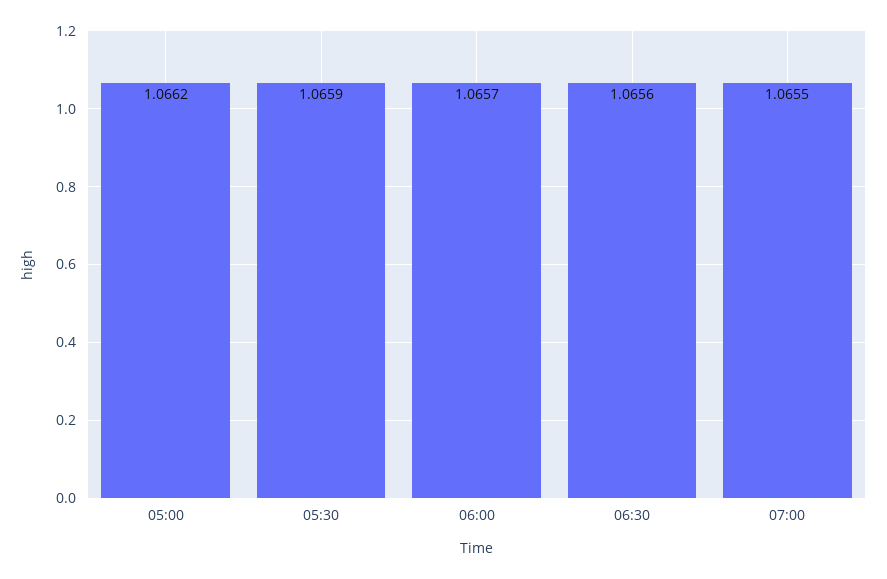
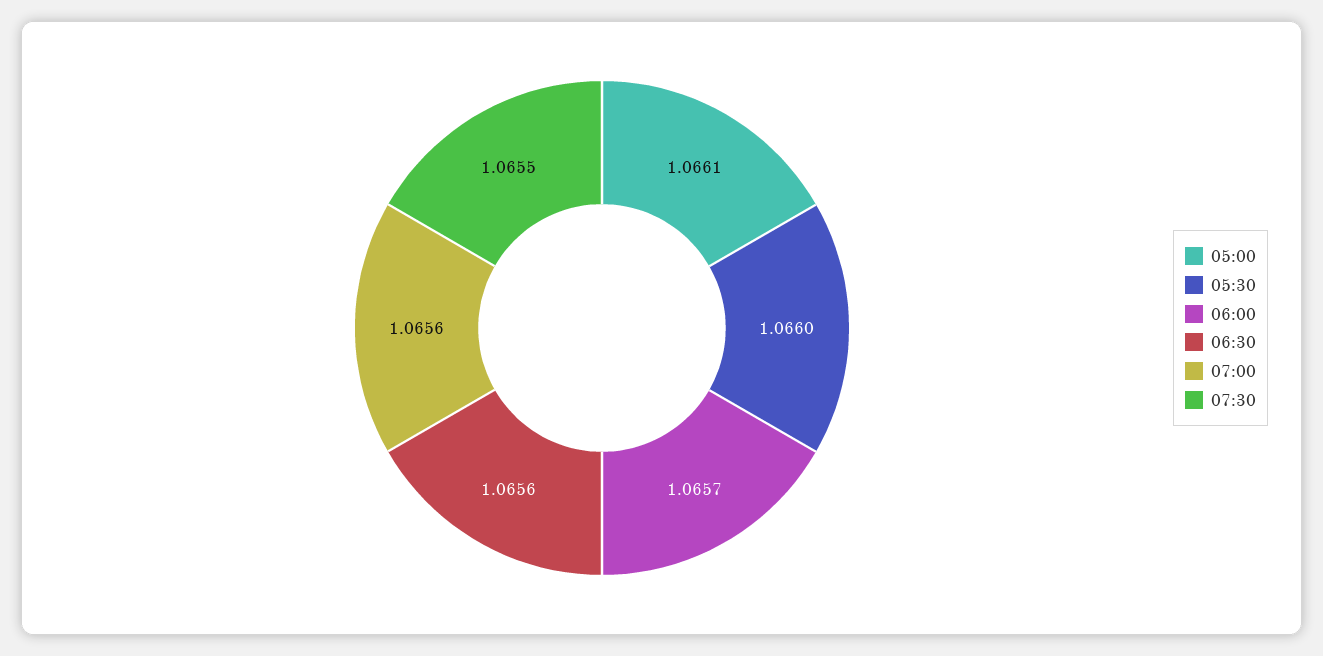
05:00: 1.0662 -> 1.0661
05:30: 1.0659 -> 1.066
07:00: 1.0655 -> 1.0656
07:30: none -> 1.0655

